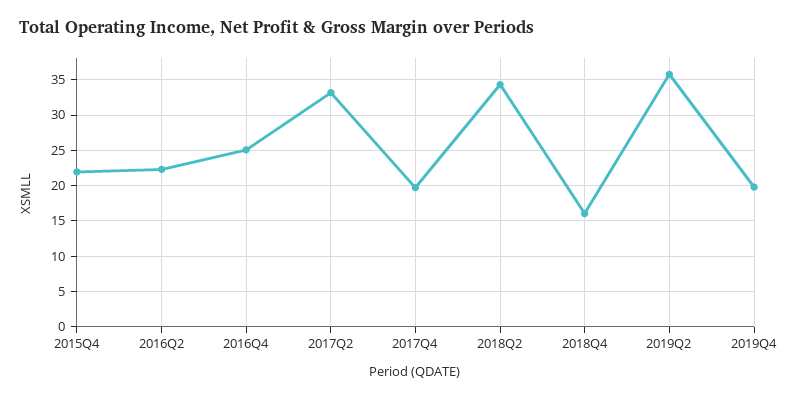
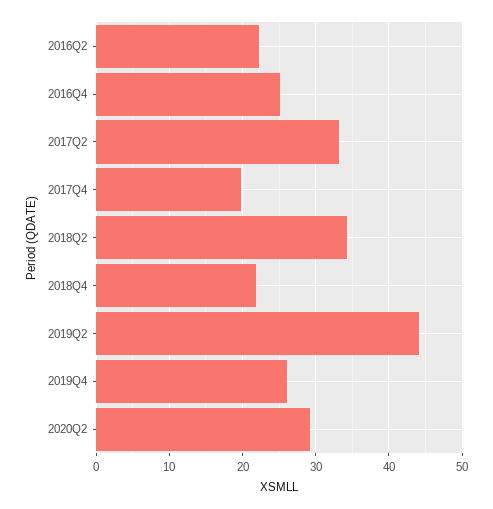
2015Q4: 22 -> none
2018Q4: 16 -> 22
2019Q2: 36 -> 44
2019Q4: 20 -> 26
2020Q2: none -> 29

